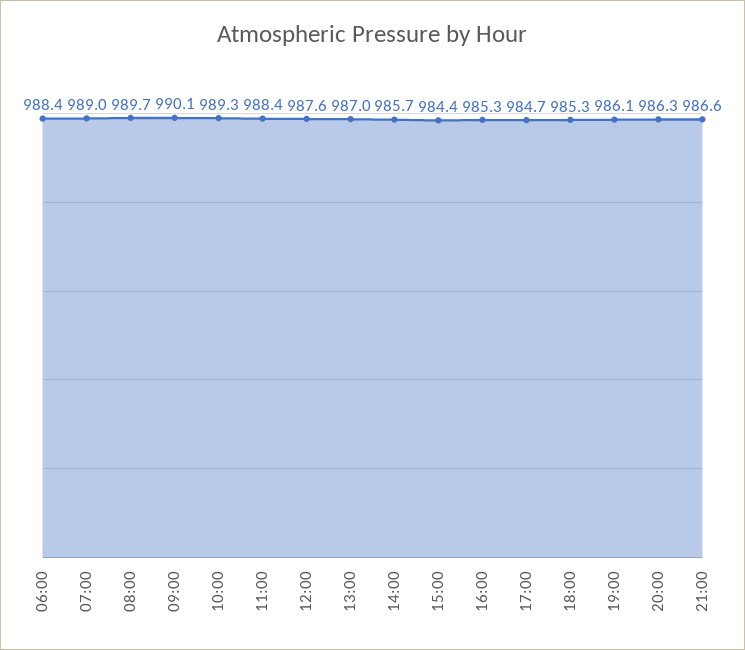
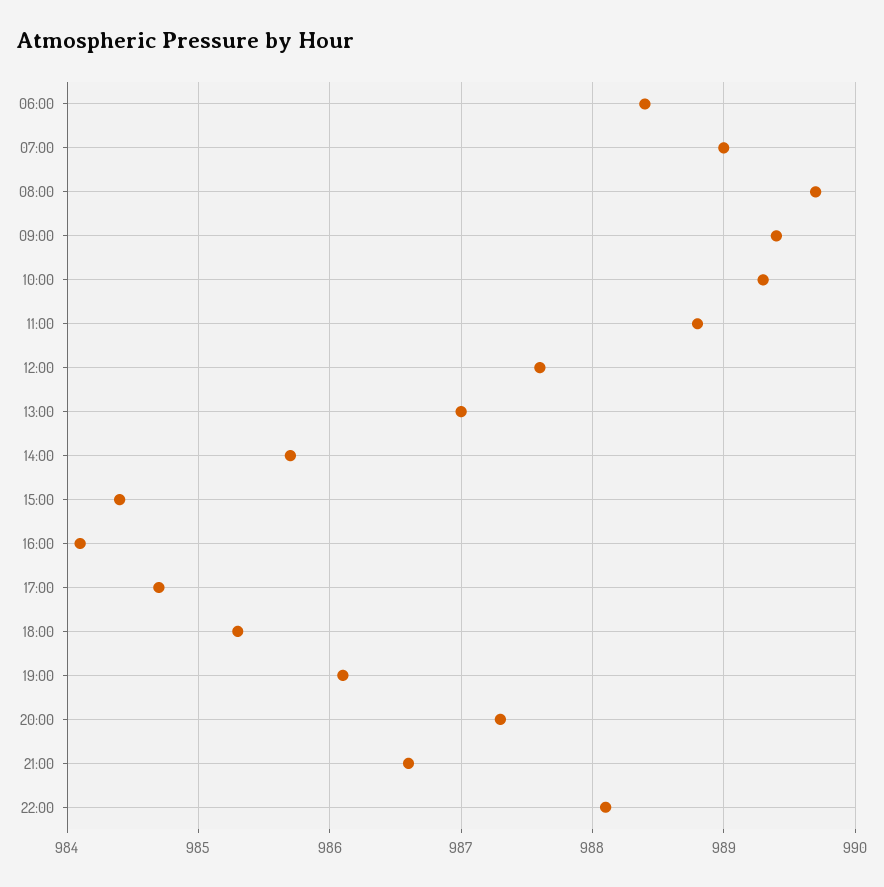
09:00: 990.1 -> 989.4
11:00: 988.4 -> 988.8
16:00: 985.3 -> 984.1
20:00: 986.3 -> 987.3
22:00: none -> 988.1

